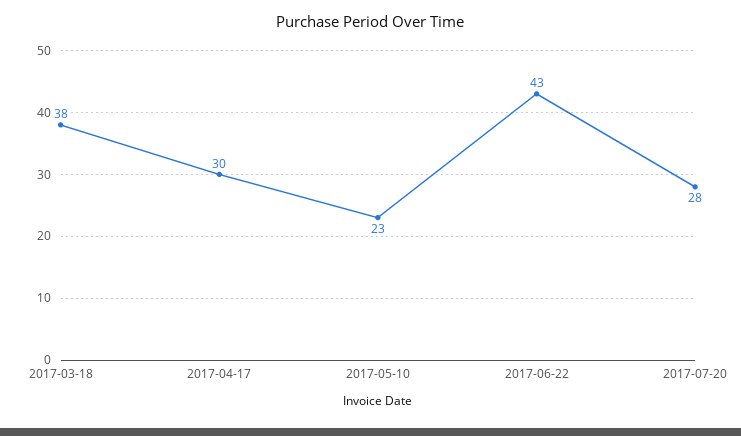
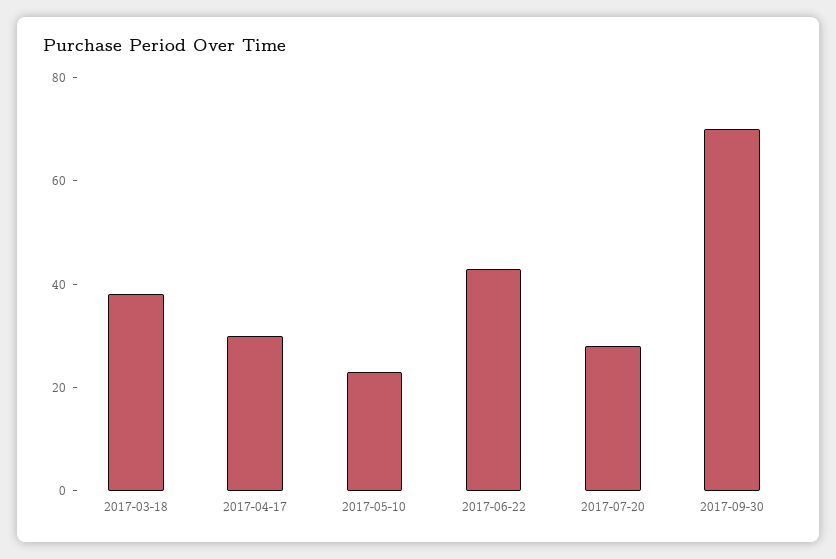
2017-09-30: none -> 70

